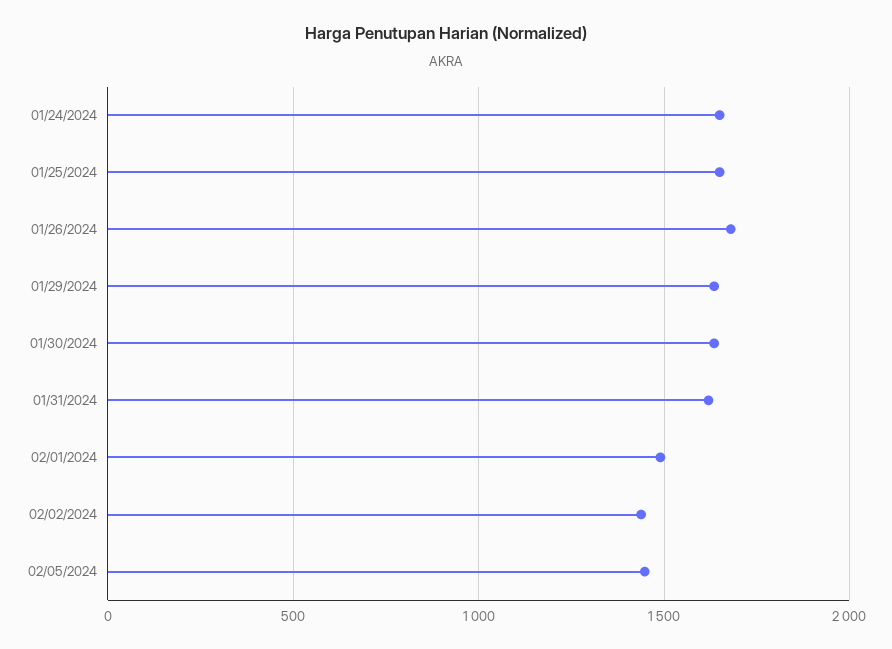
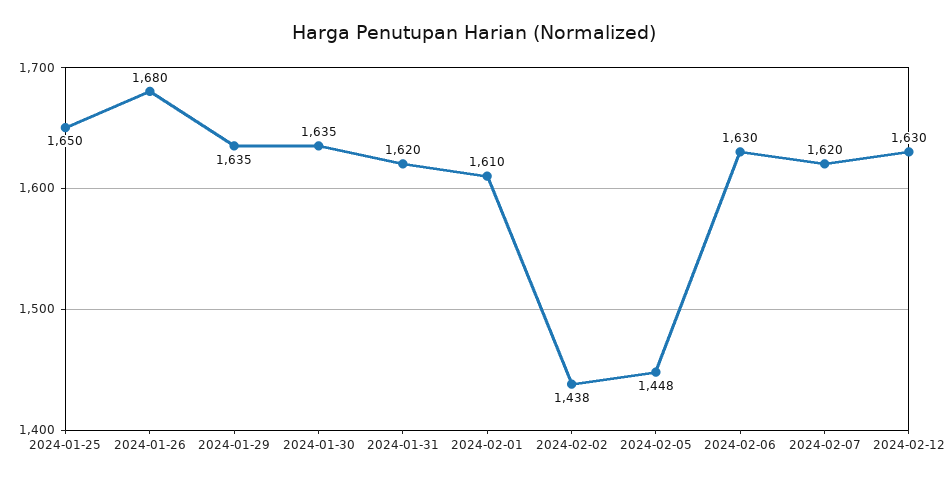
01/24/2024: 1650 -> none
02/01/2024: 1500 -> 1610
2024-02-06: none -> 1630
2024-02-07: none -> 1620
2024-02-12: none -> 1630

